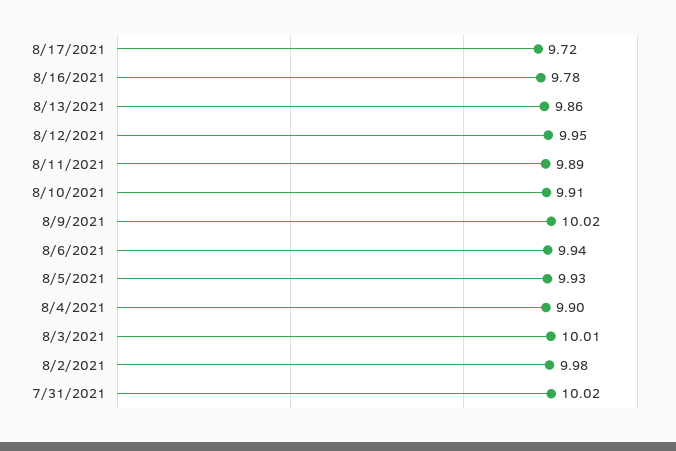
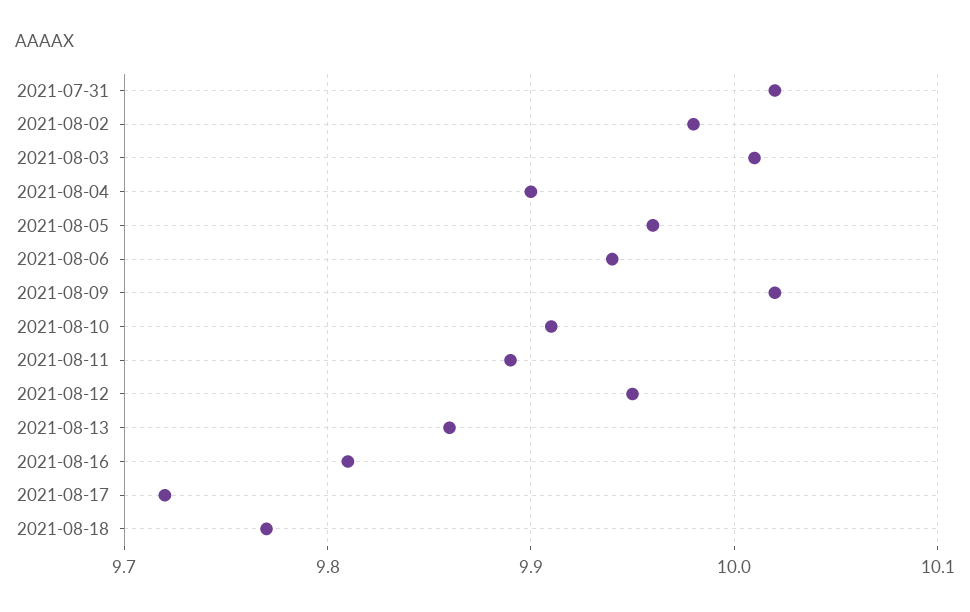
8/16/2021: 9.78 -> 9.81
8/5/2021: 9.93 -> 9.96
2021-08-18: none -> 9.77

